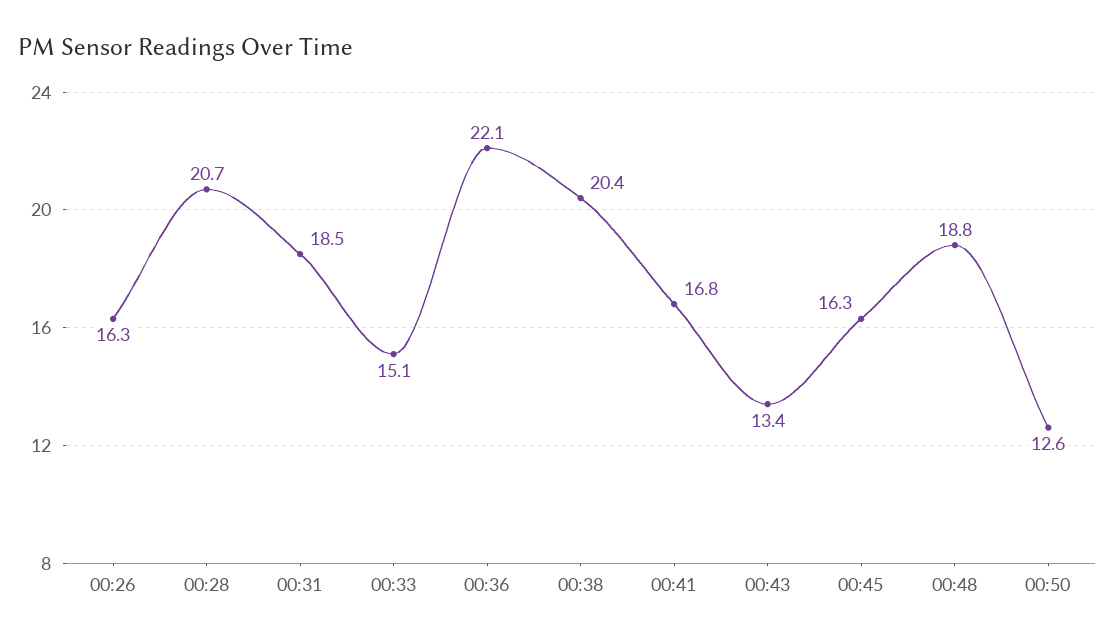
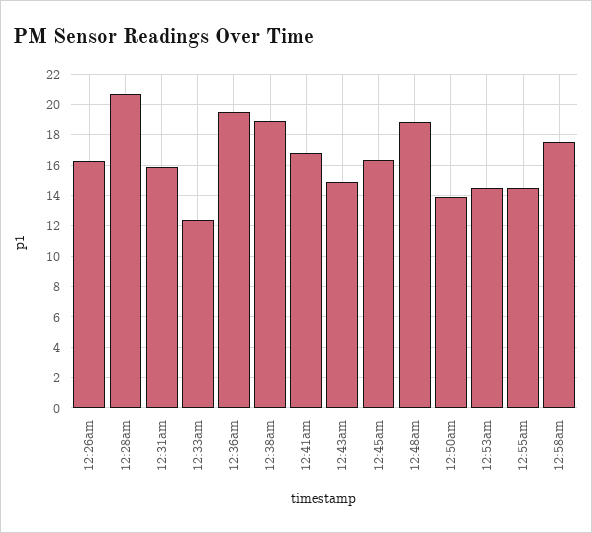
00:31: 18.5 -> 16
00:33: 15.1 -> 12.5
00:36: 22.1 -> 19.5
00:38: 20.4 -> 19
00:43: 13.4 -> 15
00:50: 12.6 -> 14
12:53am: none -> 14.5
12:55am: none -> 14.5
12:58am: none -> 17.5

